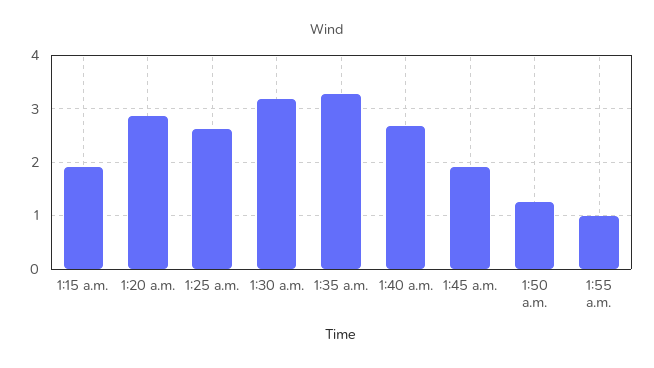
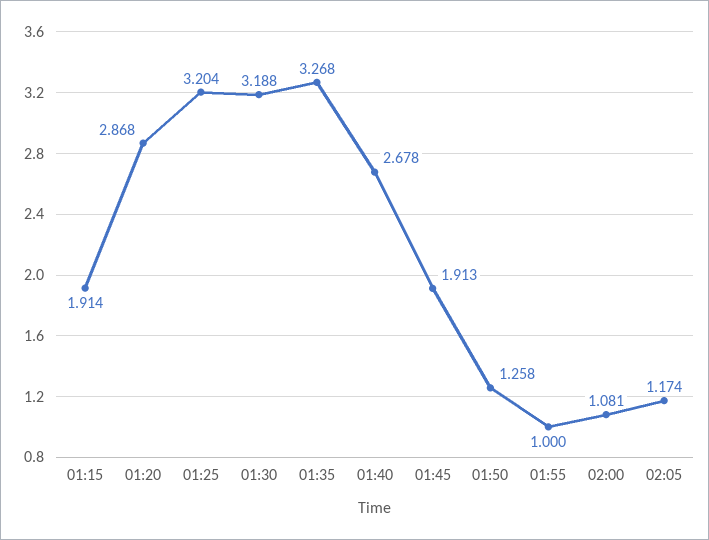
1:25 a.m.: 2.6 -> 3.204
02:00: none -> 1.081
02:05: none -> 1.174

